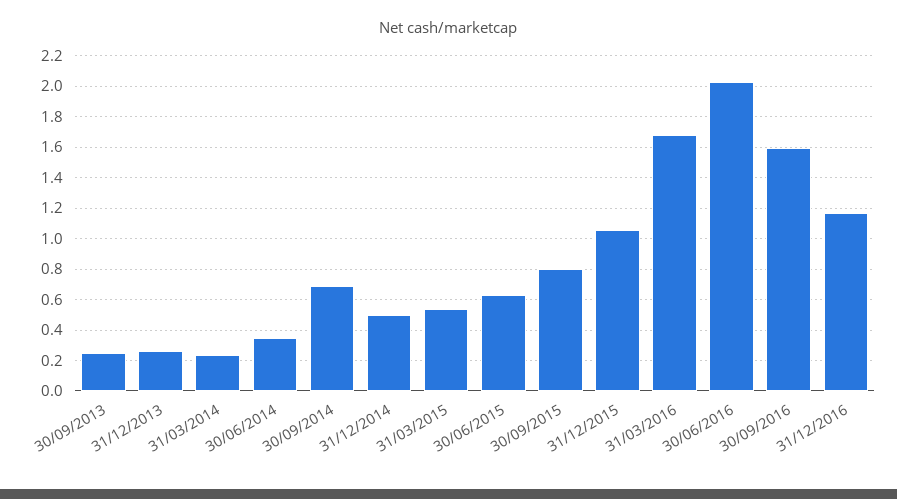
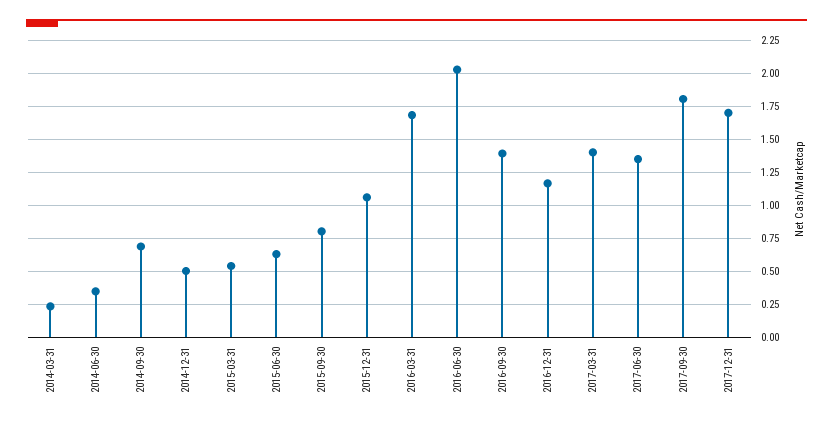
30/09/2013: 0.25 -> none
31/12/2013: 0.25 -> none
30/09/2016: 1.6 -> 1.4
2017-03-31: none -> 1.4
2017-06-30: none -> 1.35
2017-09-30: none -> 1.8
2017-12-31: none -> 1.7

